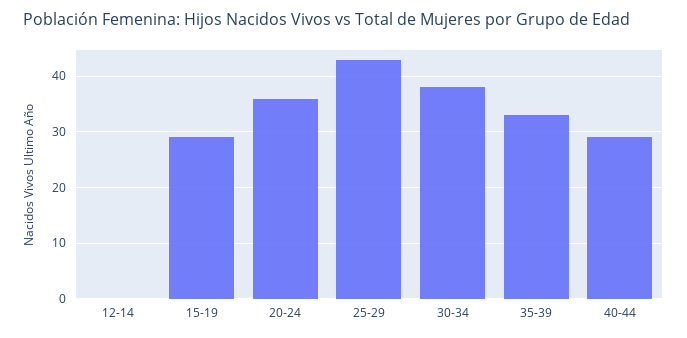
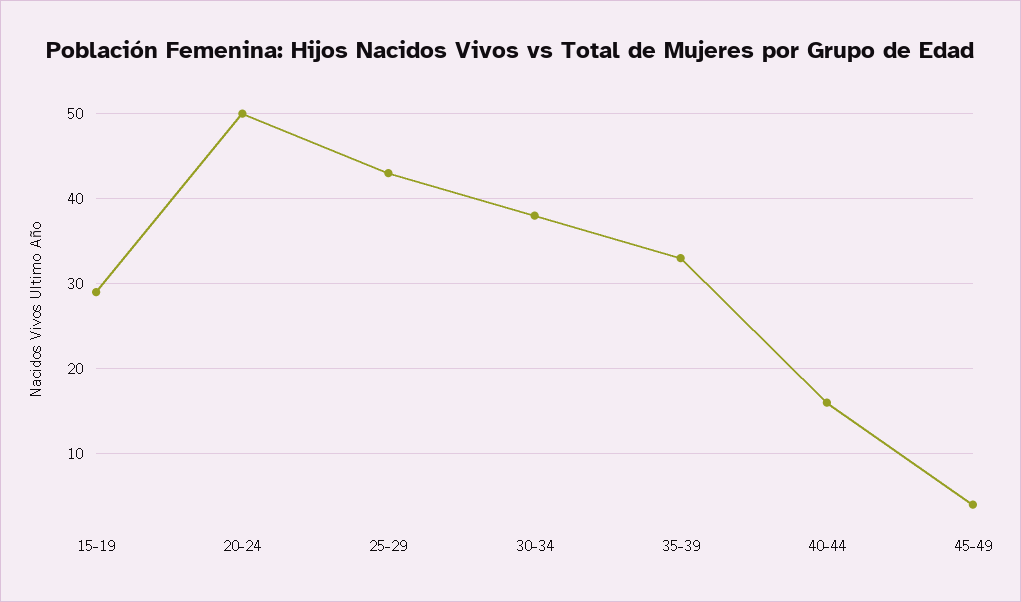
12-14: 0 -> none
20-24: 35 -> 50
40-44: 30 -> 16
45-49: none -> 4

